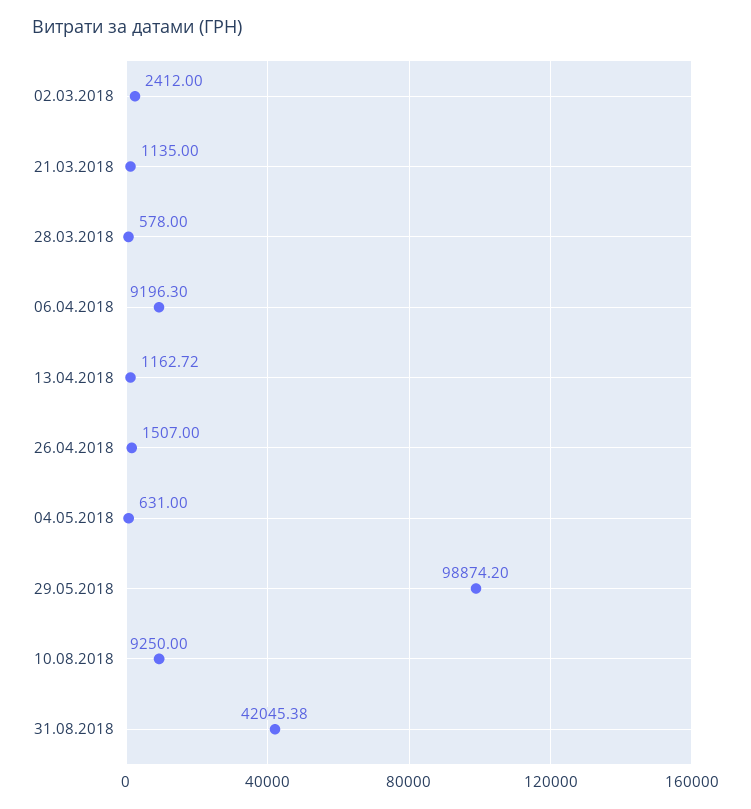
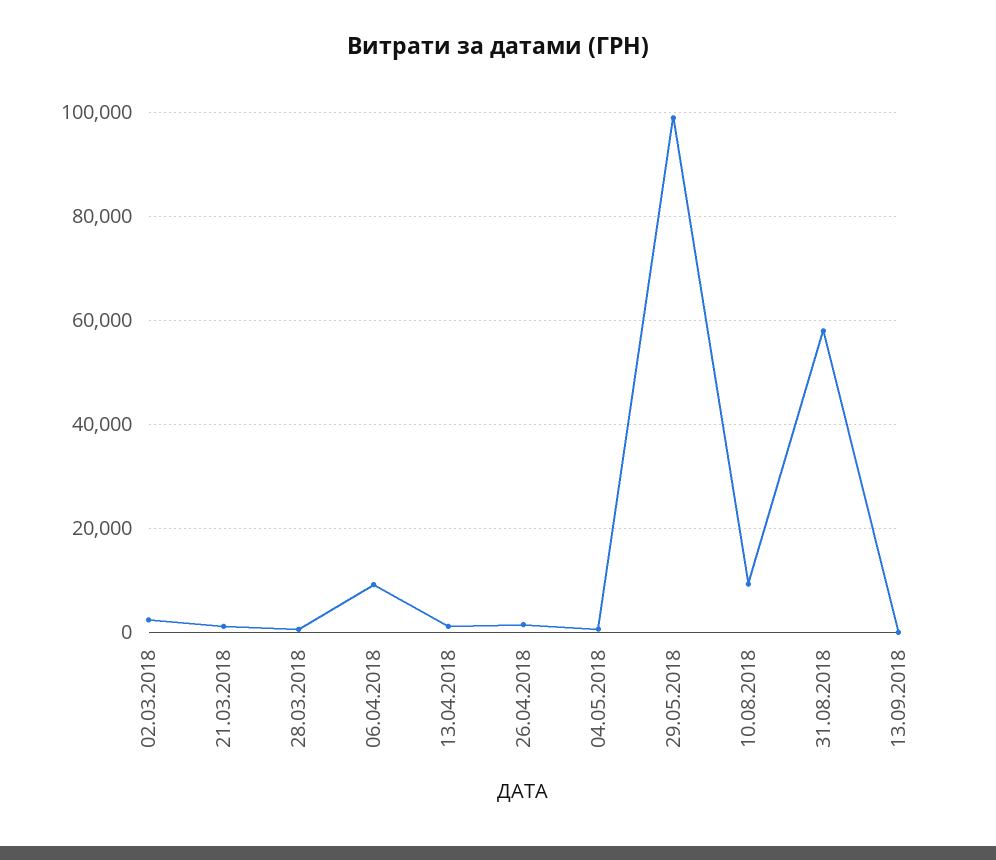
31.08.2018: 42045.38 -> 58000
13.09.2018: none -> 0

